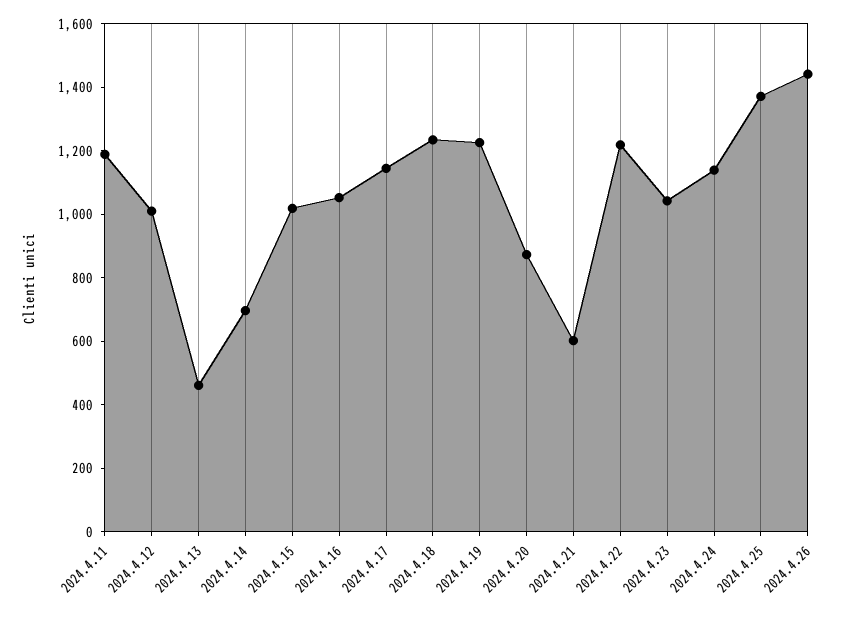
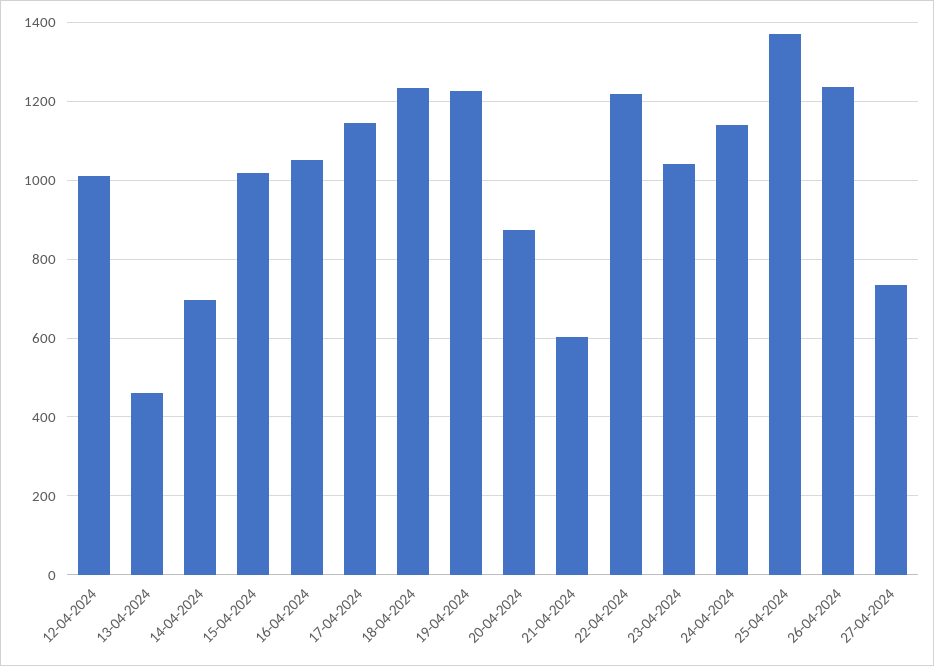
2024.4.11: 1200 -> none
2024.4.26: 1450 -> 1240
27-04-2024: none -> 740

